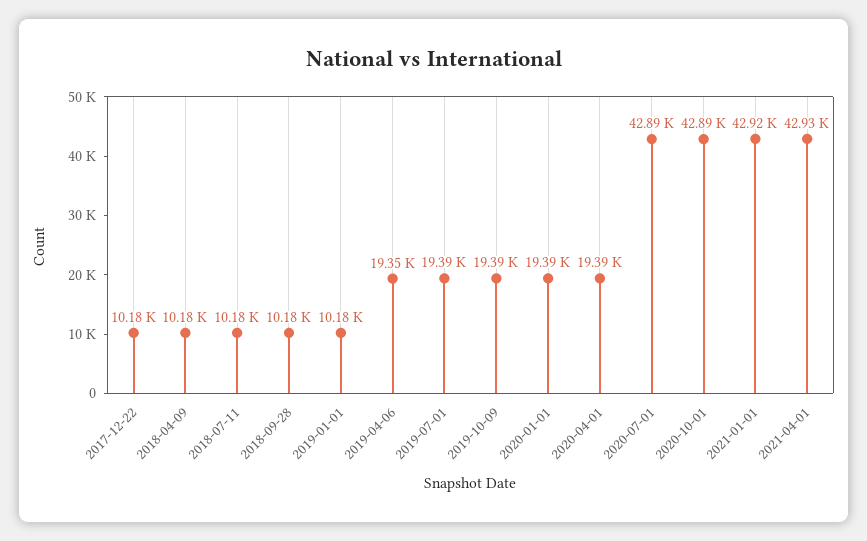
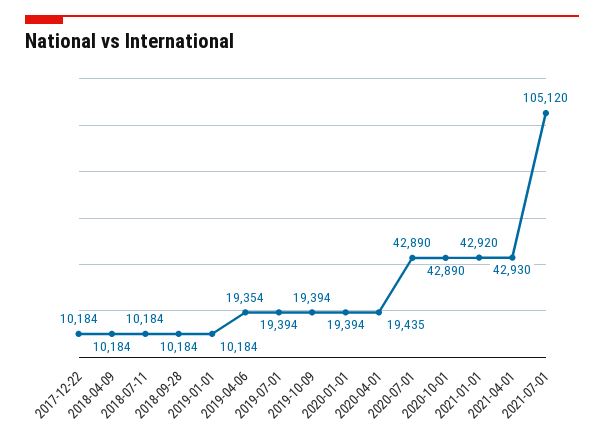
2020-04-01: 19390 -> 19435
2021-07-01: none -> 105120

